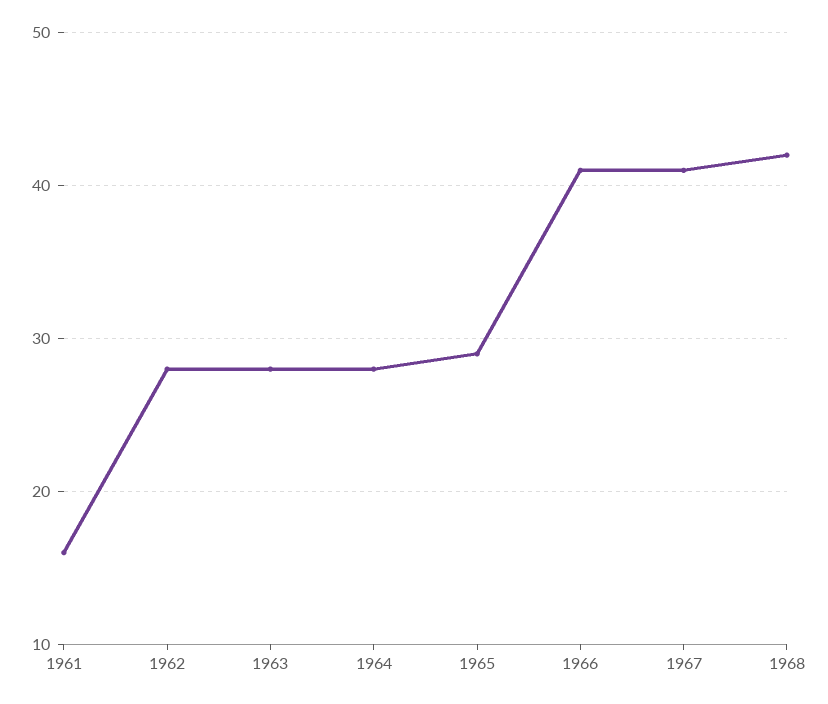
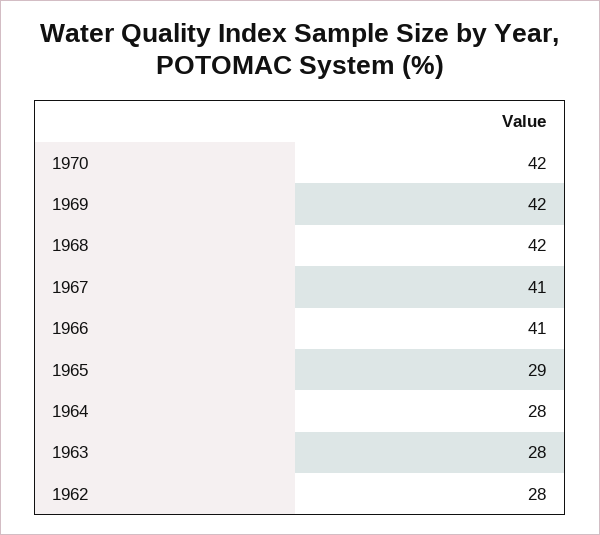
1961: 16 -> none
1970: none -> 42
1969: none -> 42

